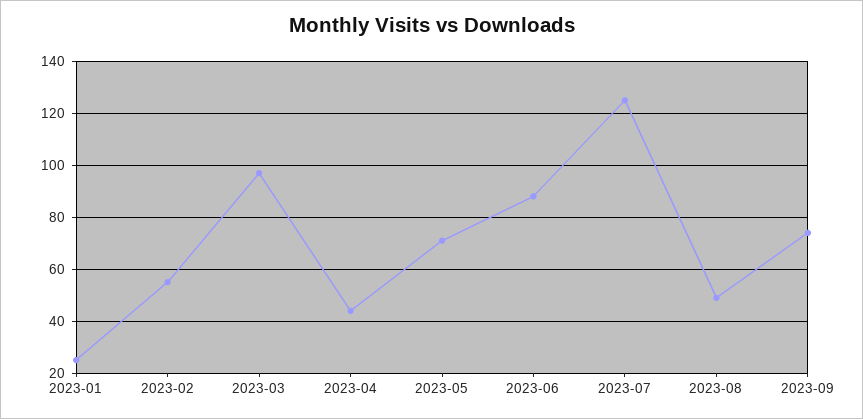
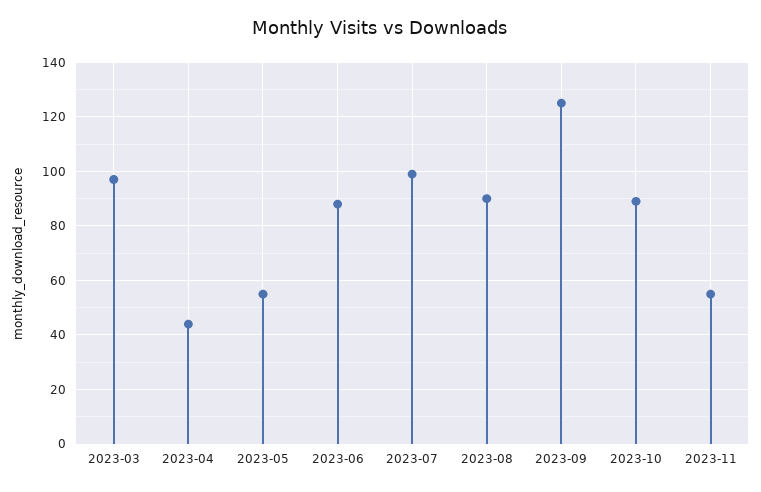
2023-01: 25 -> none
2023-02: 55 -> none
2023-05: 70 -> 55
2023-07: 125 -> 100
2023-08: 50 -> 90
2023-09: 75 -> 125
2023-10: none -> 90
2023-11: none -> 55

